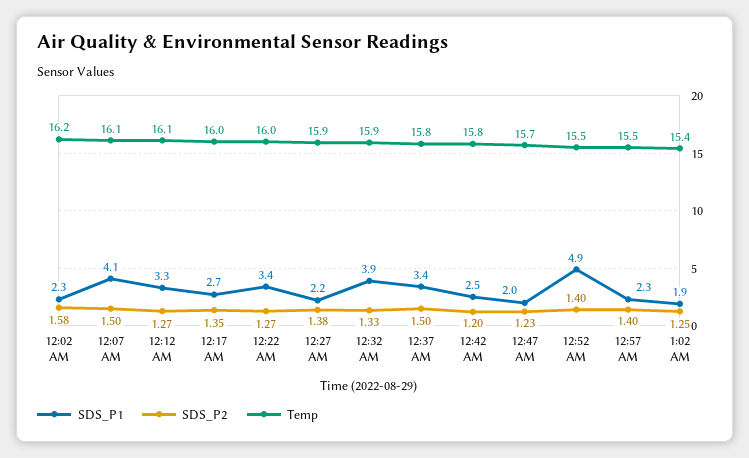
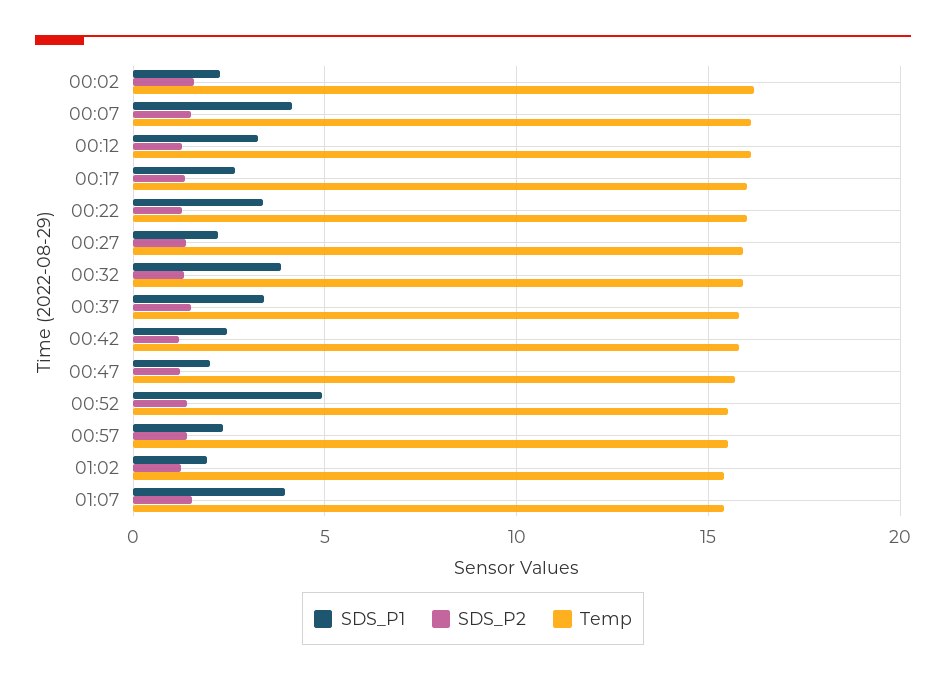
SDS_P1, 01:07: none -> 4
SDS_P2, 01:07: none -> 1.5
Temp, 01:07: none -> 15.5

